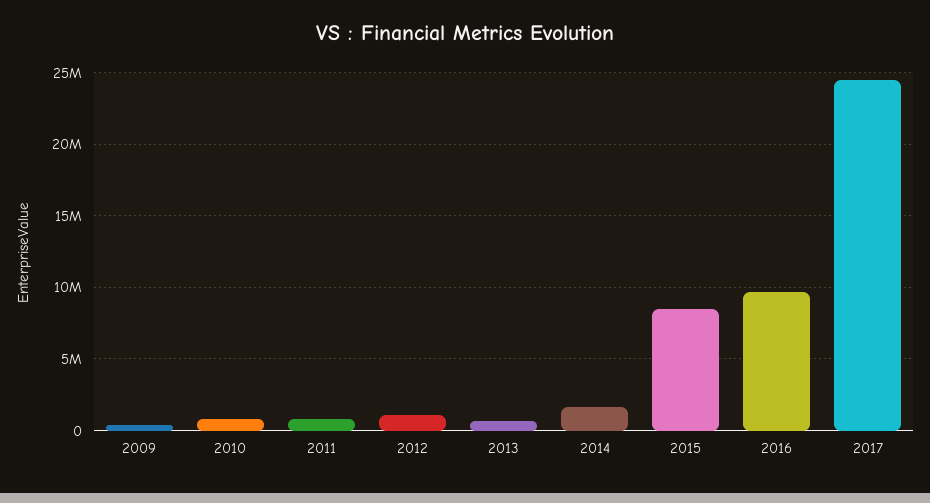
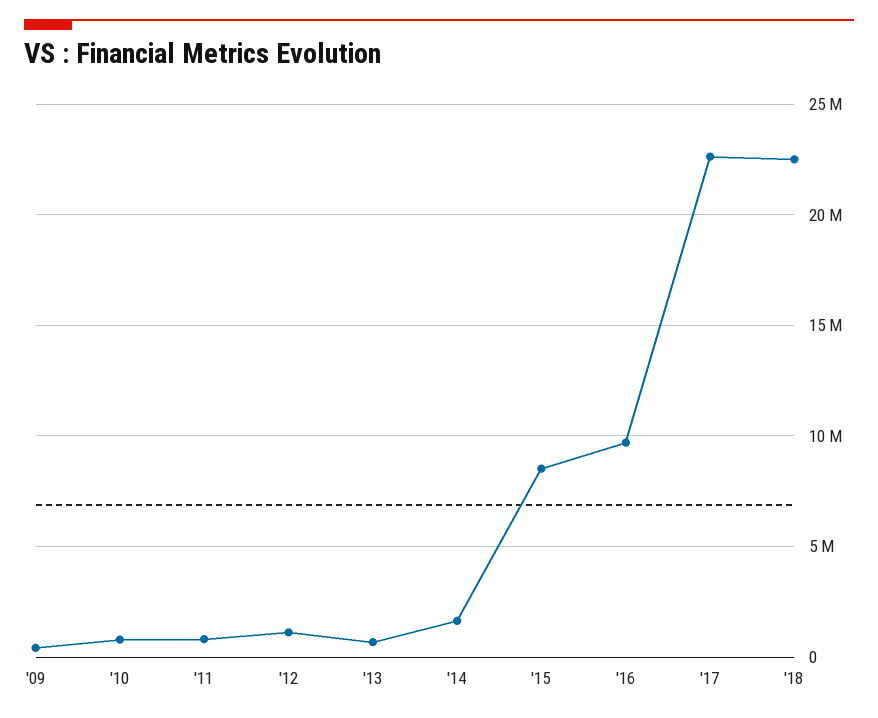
2017: 24500000 -> 22500000
'18: none -> 22500000

